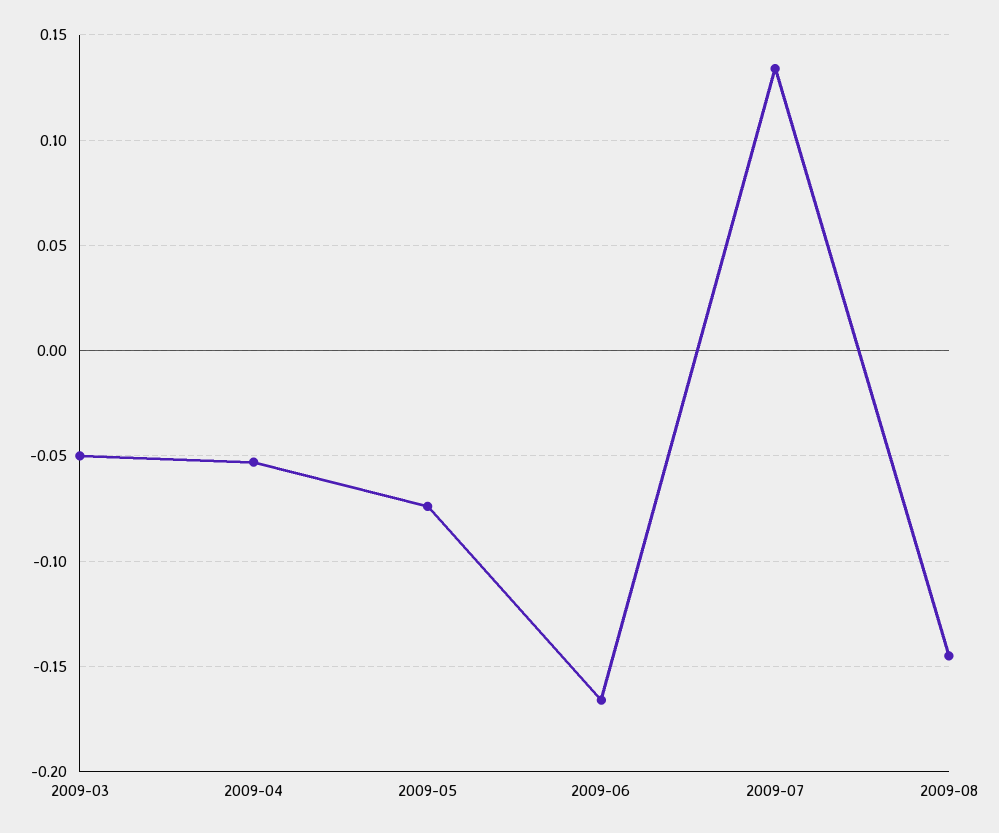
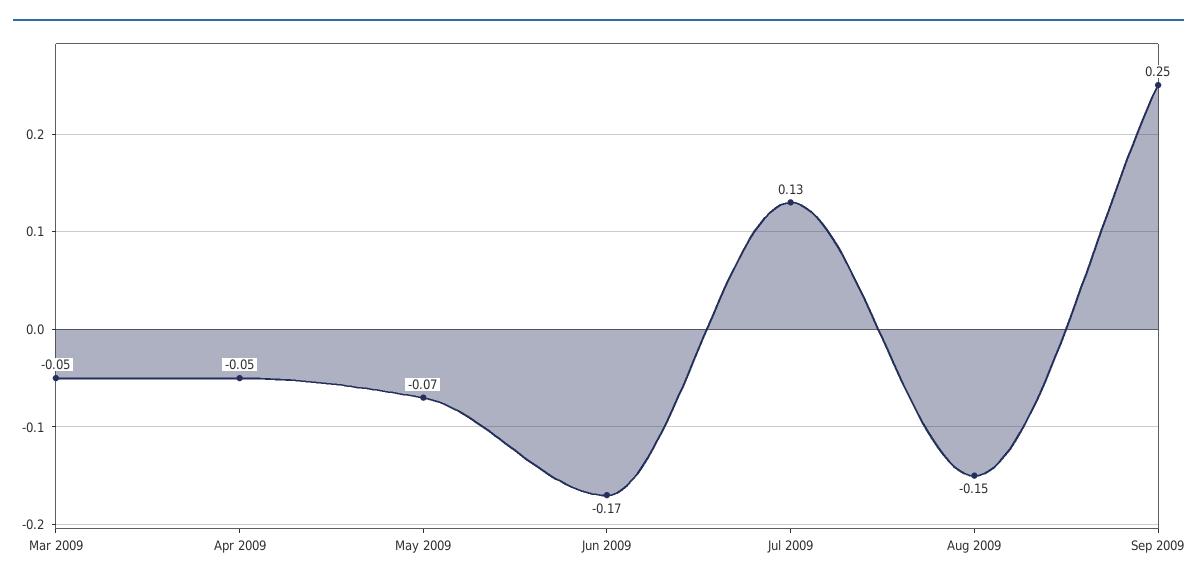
Sep 2009: none -> 0.25

